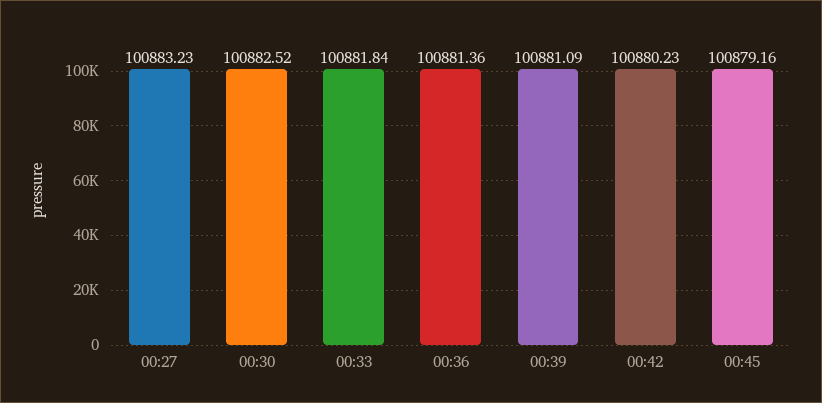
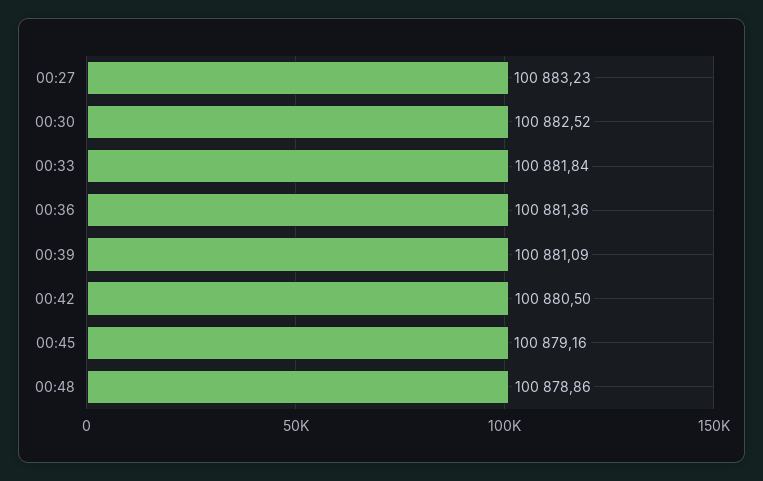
00:42: 100880.23 -> 100880.5
00:48: none -> 100878.86

